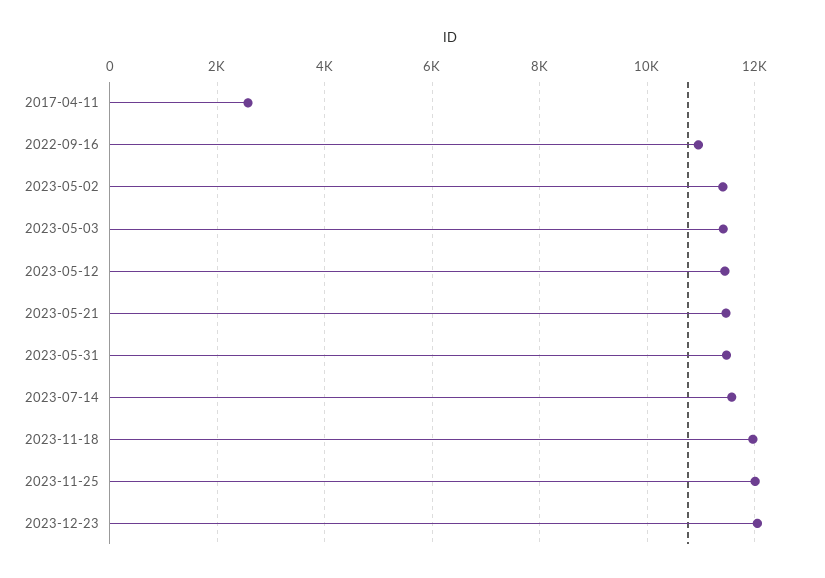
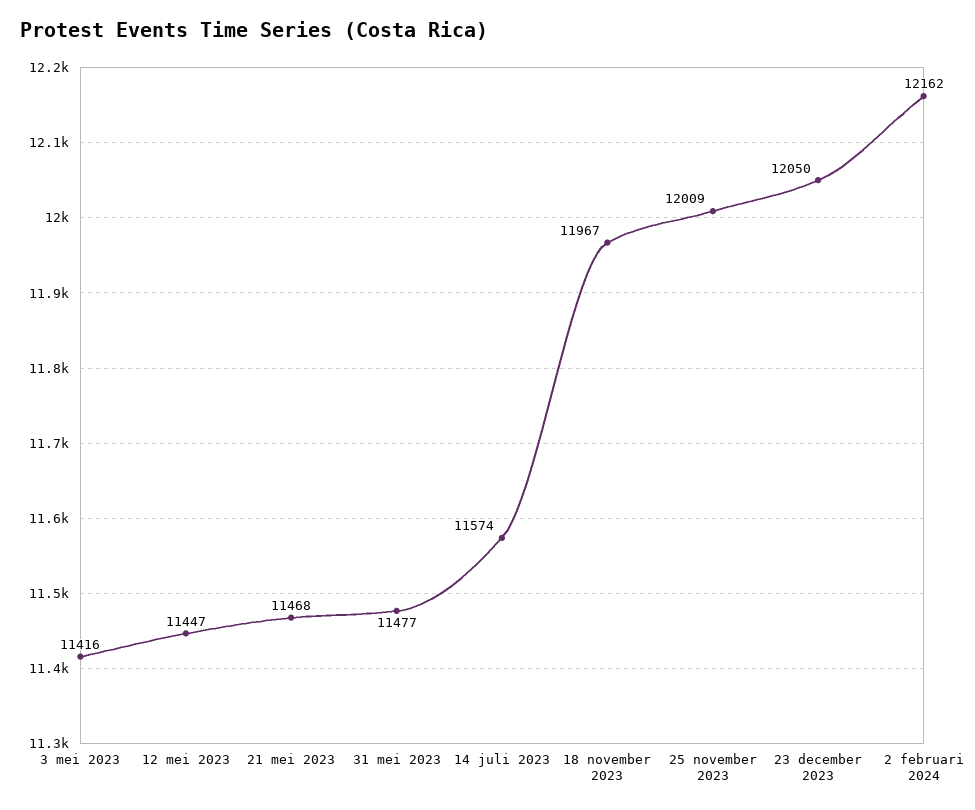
2017-04-11: 2600 -> none
2022-09-16: 11000 -> none
2023-05-02: 11400 -> none
2 februari 2024: none -> 12162

